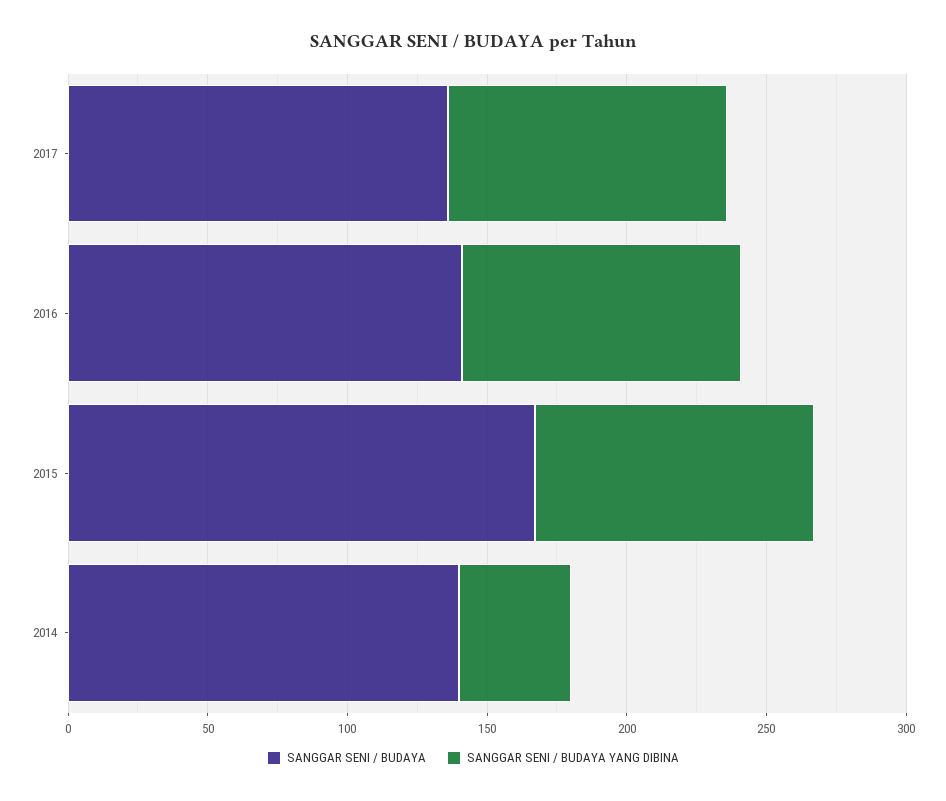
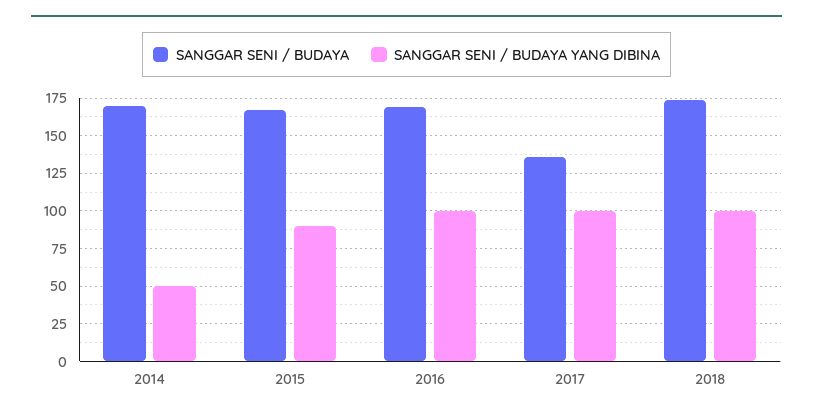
SANGGAR SENI / BUDAYA, 2016: 140 -> 170
SANGGAR SENI / BUDAYA YANG DIBINA, 2015: 100 -> 90
SANGGAR SENI / BUDAYA, 2014: 140 -> 170
SANGGAR SENI / BUDAYA YANG DIBINA, 2014: 40 -> 50
SANGGAR SENI / BUDAYA, 2018: none -> 175
SANGGAR SENI / BUDAYA YANG DIBINA, 2018: none -> 100

